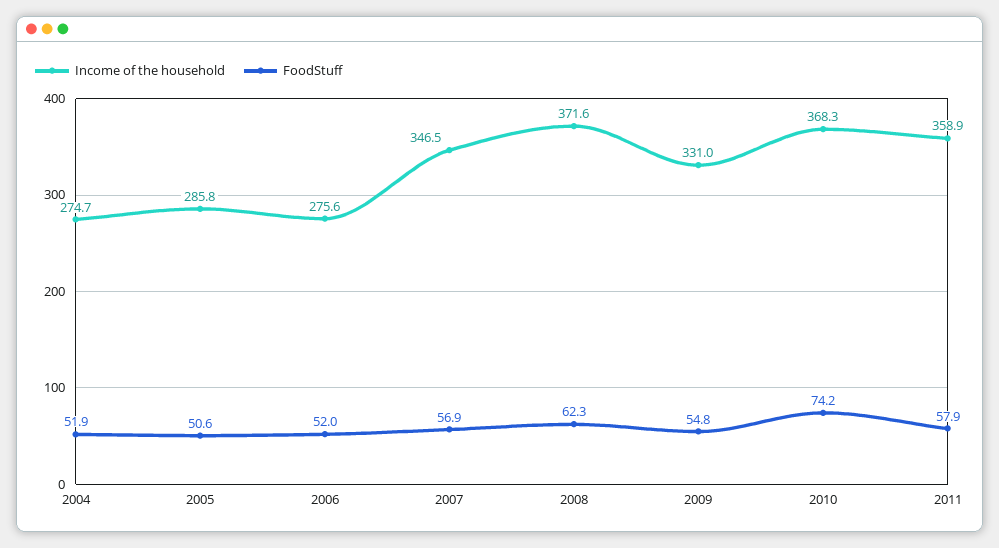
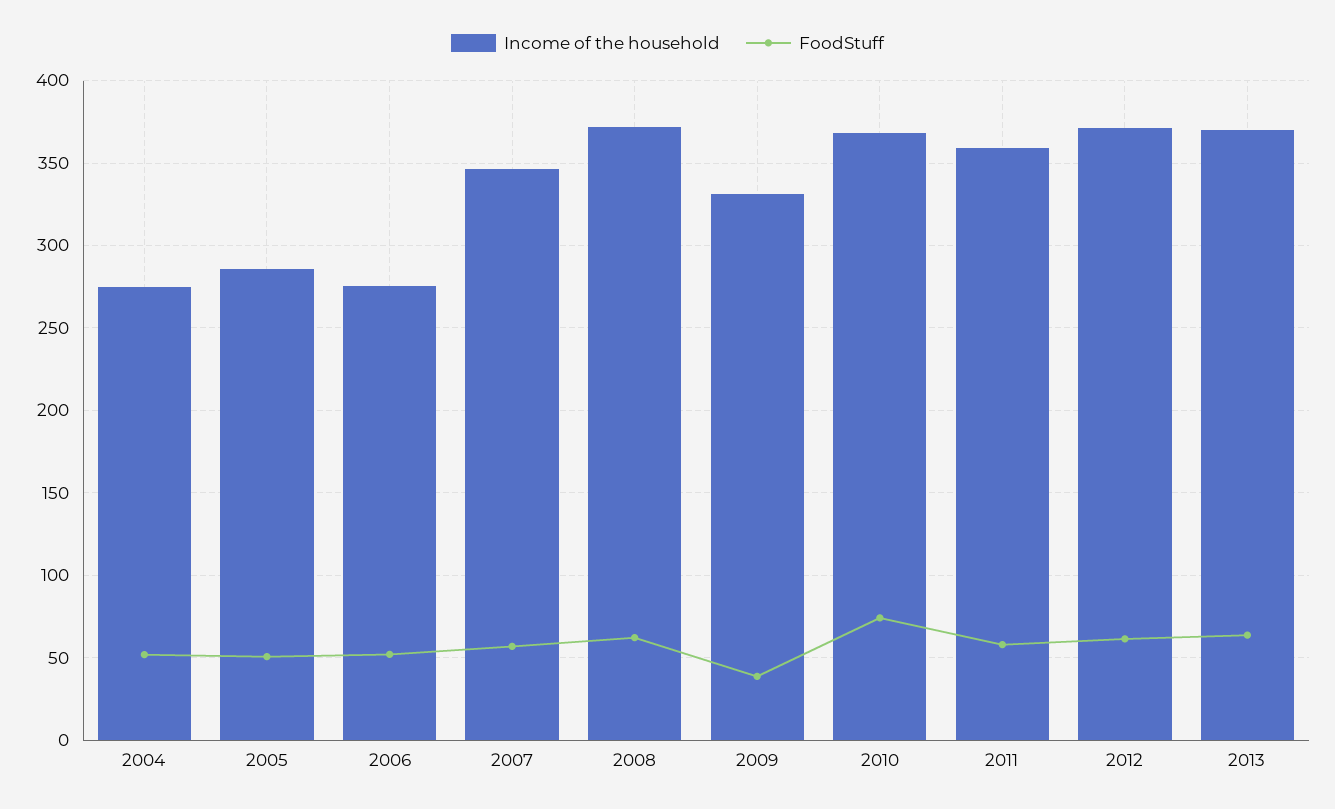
FoodStuff, 2009: 54.8 -> 40
Income of the household, 2012: none -> 370
FoodStuff, 2012: none -> 60
Income of the household, 2013: none -> 370
FoodStuff, 2013: none -> 65

